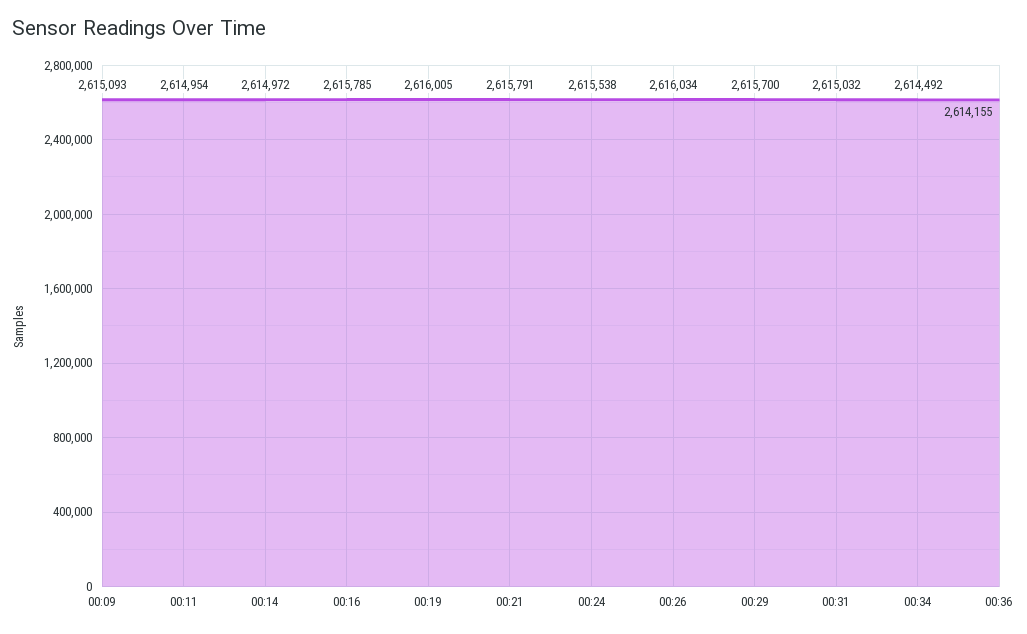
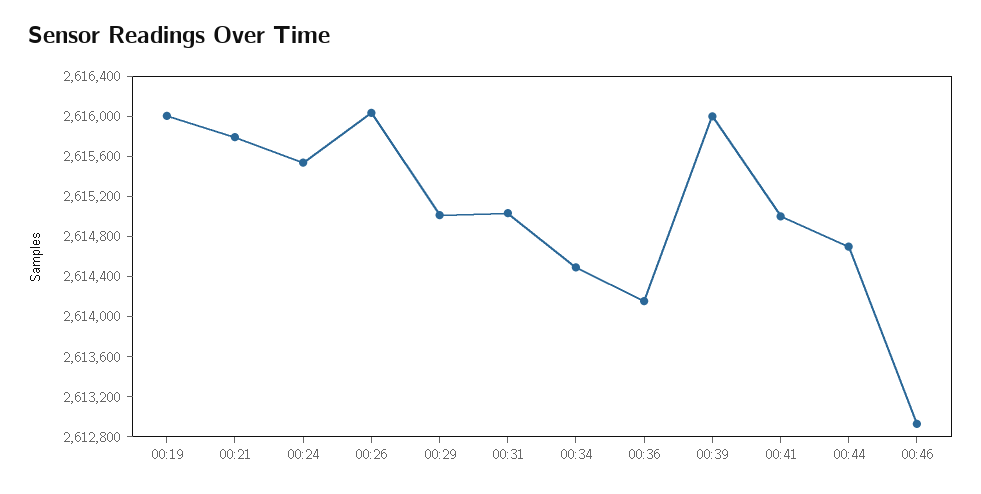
00:09: 2615093 -> none
00:11: 2614954 -> none
00:14: 2614972 -> none
00:16: 2615785 -> none
00:29: 2615700 -> 2615000
00:39: none -> 2616000
00:41: none -> 2615000
00:44: none -> 2614700
00:46: none -> 2612900

